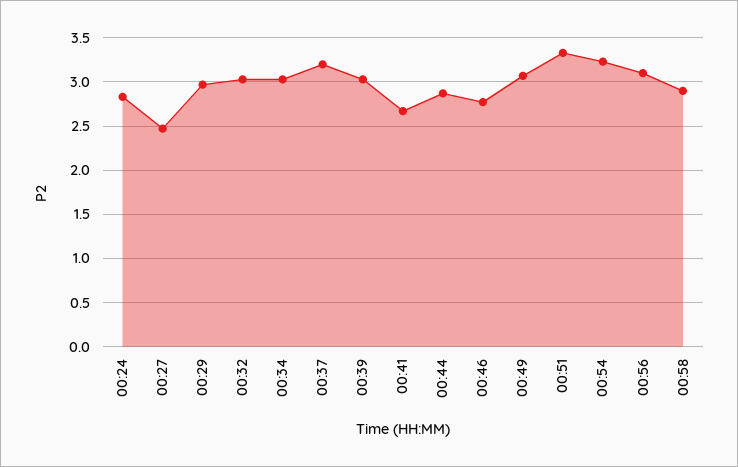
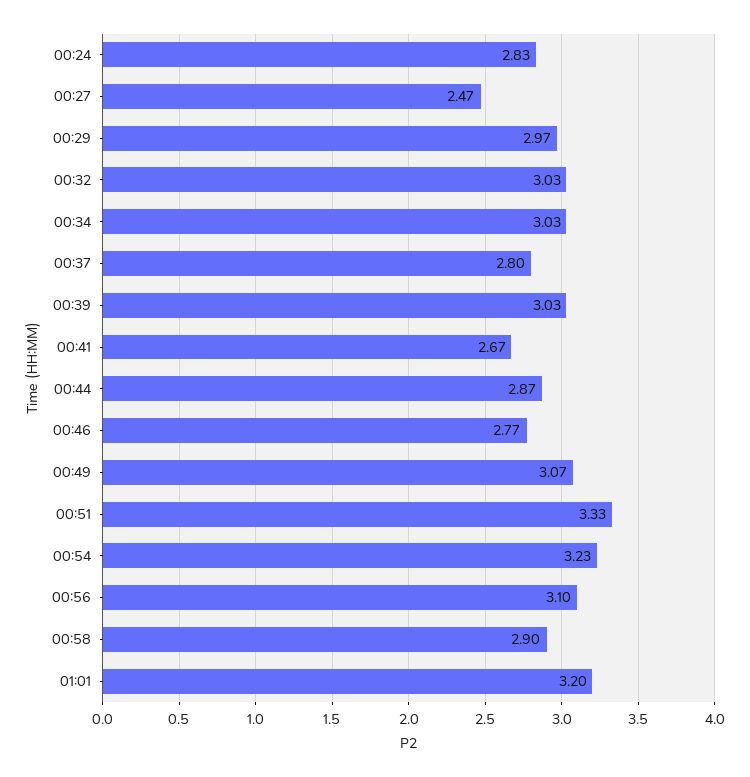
00:37: 3.2 -> 2.8
01:01: none -> 3.2

